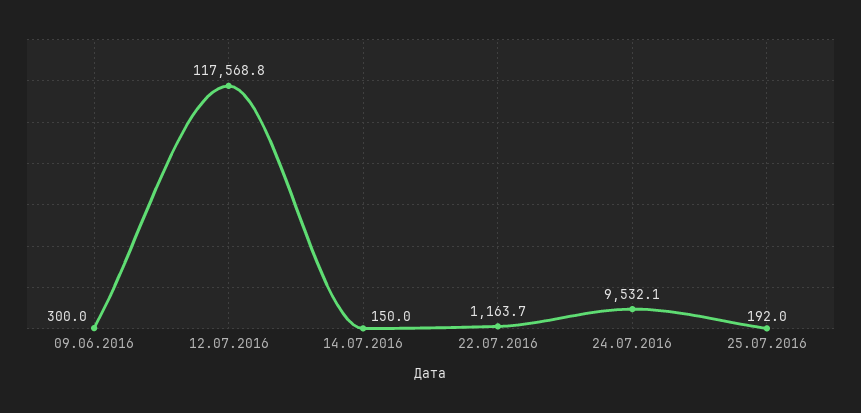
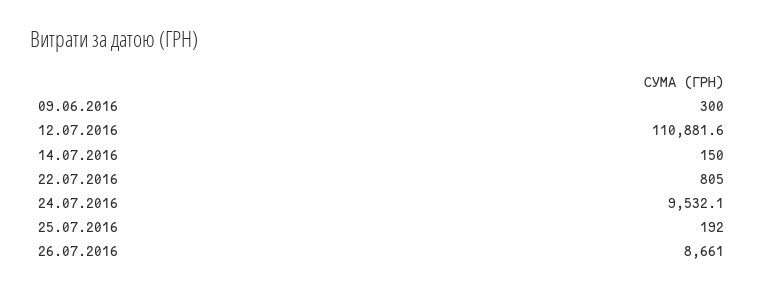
12.07.2016: 117568.8 -> 110881.6
22.07.2016: 1163.7 -> 805
26.07.2016: none -> 8661

